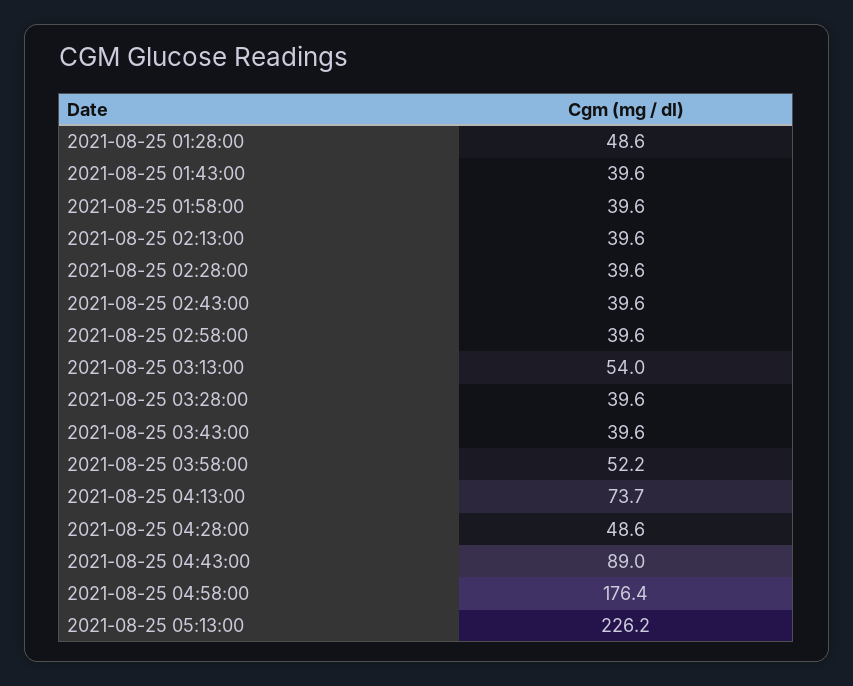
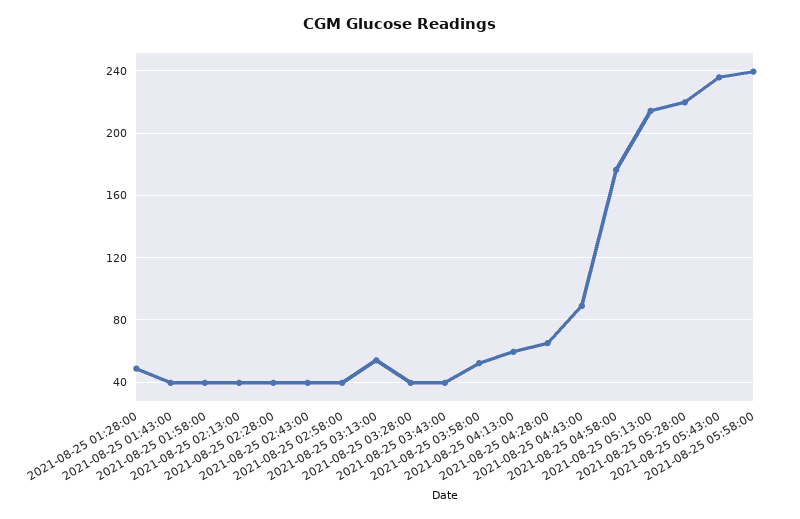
2021-08-25 04:13:00: 73.7 -> 60
2021-08-25 04:28:00: 48.6 -> 65
2021-08-25 05:13:00: 226.2 -> 215
2021-08-25 05:28:00: none -> 220
2021-08-25 05:43:00: none -> 235
2021-08-25 05:58:00: none -> 240

